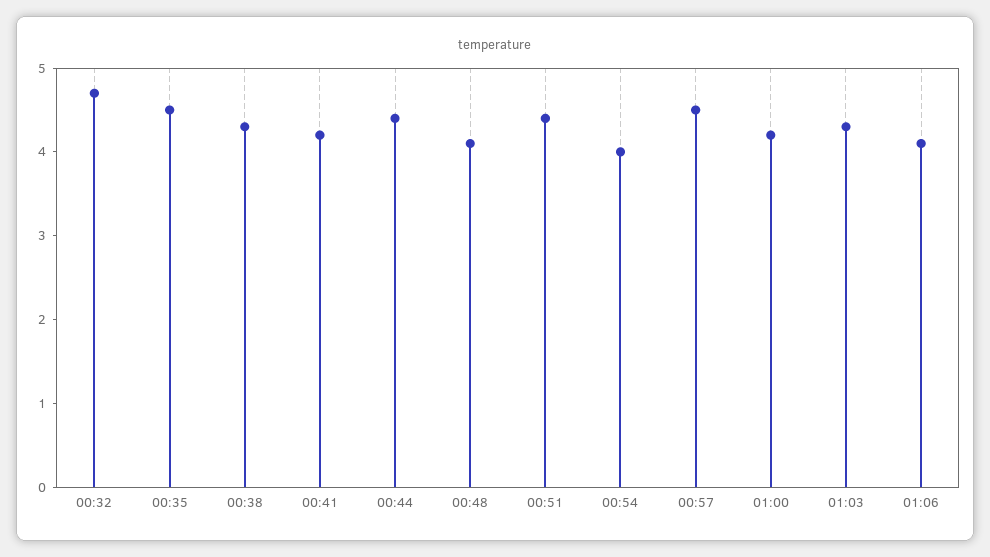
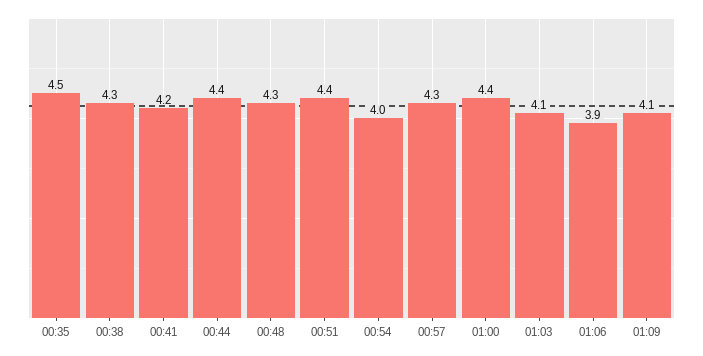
00:32: 4.7 -> none
00:48: 4.1 -> 4.3
00:57: 4.5 -> 4.3
01:00: 4.2 -> 4.4
01:03: 4.3 -> 4.1
01:06: 4.1 -> 3.9
01:09: none -> 4.1

